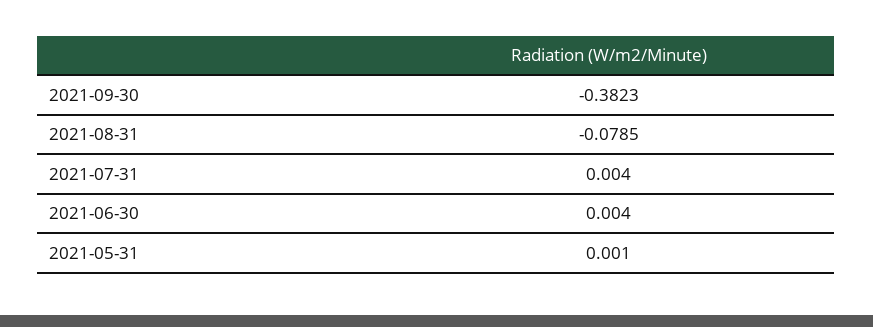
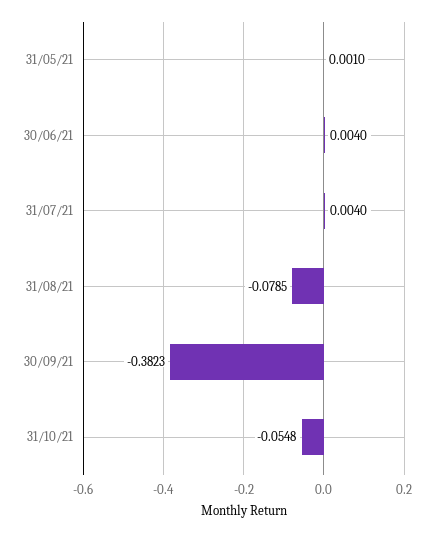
31/10/21: none -> -0.0548

